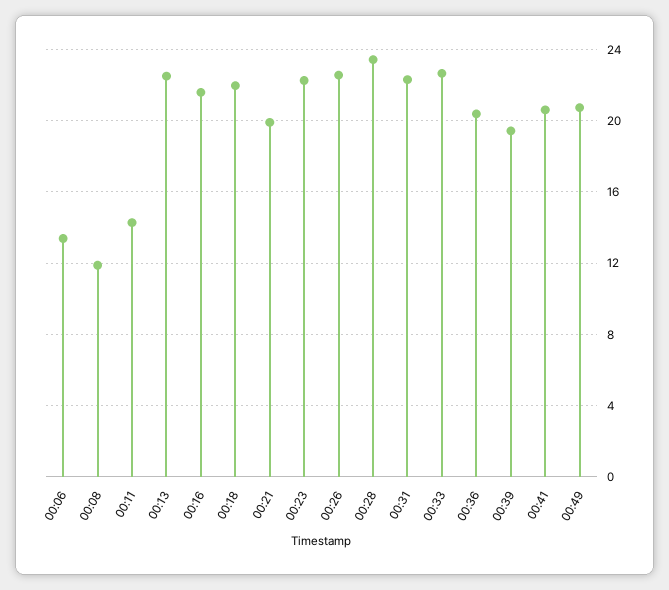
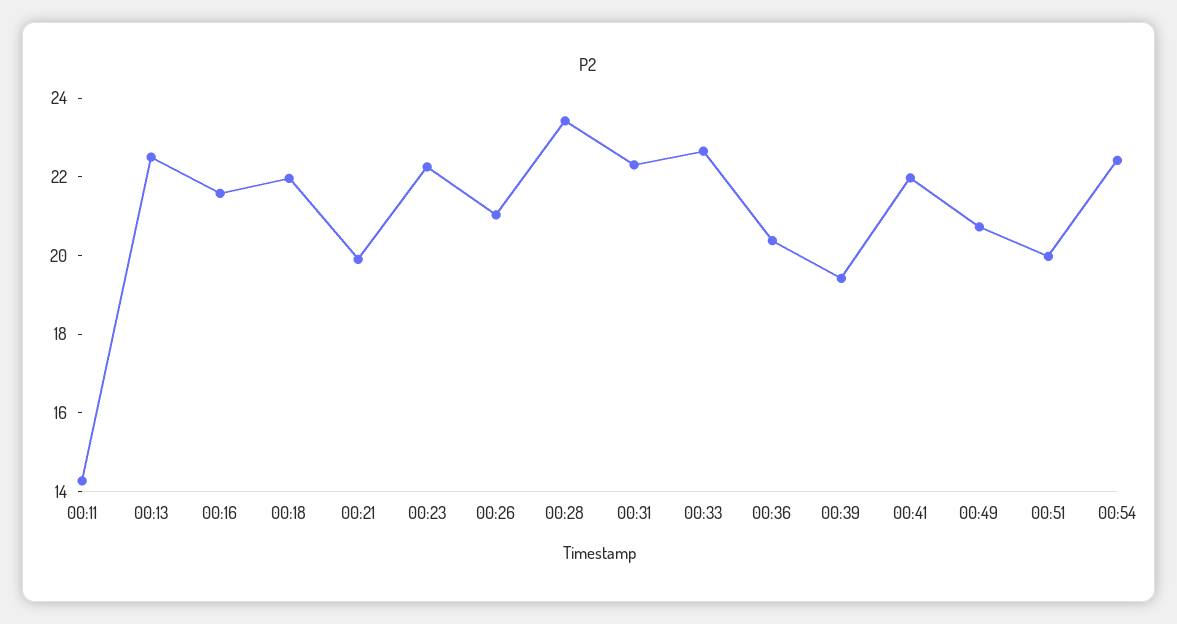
00:06: 13.5 -> none
00:08: 12 -> none
00:26: 22.5 -> 21
00:41: 20.5 -> 22
00:51: none -> 20
00:54: none -> 22.5

